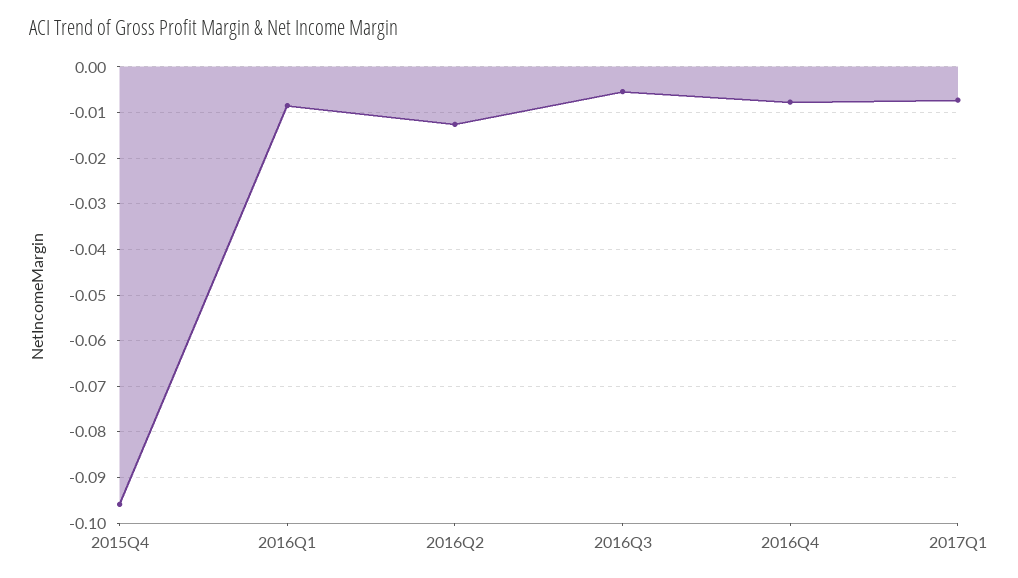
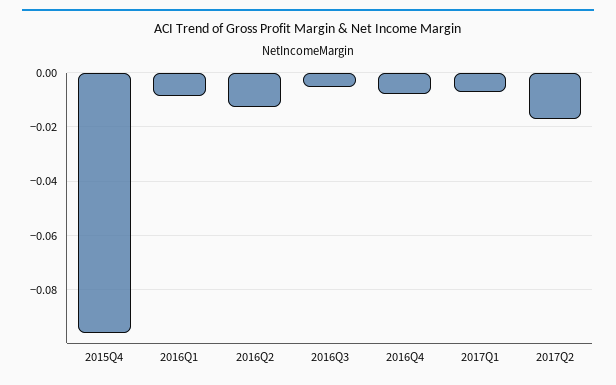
2017Q2: none -> -0.0175

